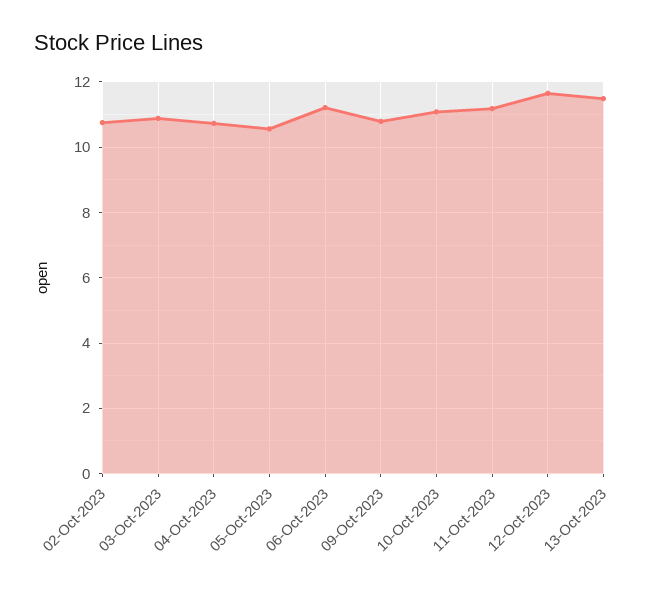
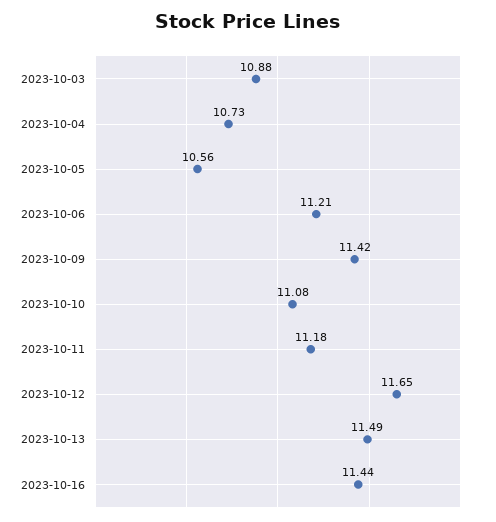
02-Oct-2023: 10.8 -> none
09-Oct-2023: 10.8 -> 11.42
2023-10-16: none -> 11.44

